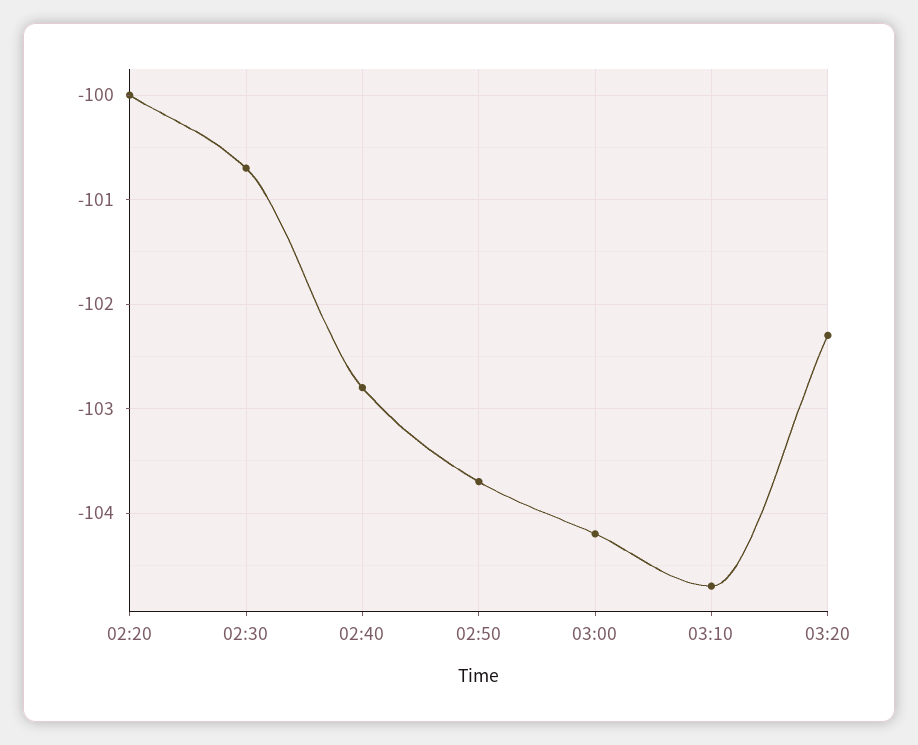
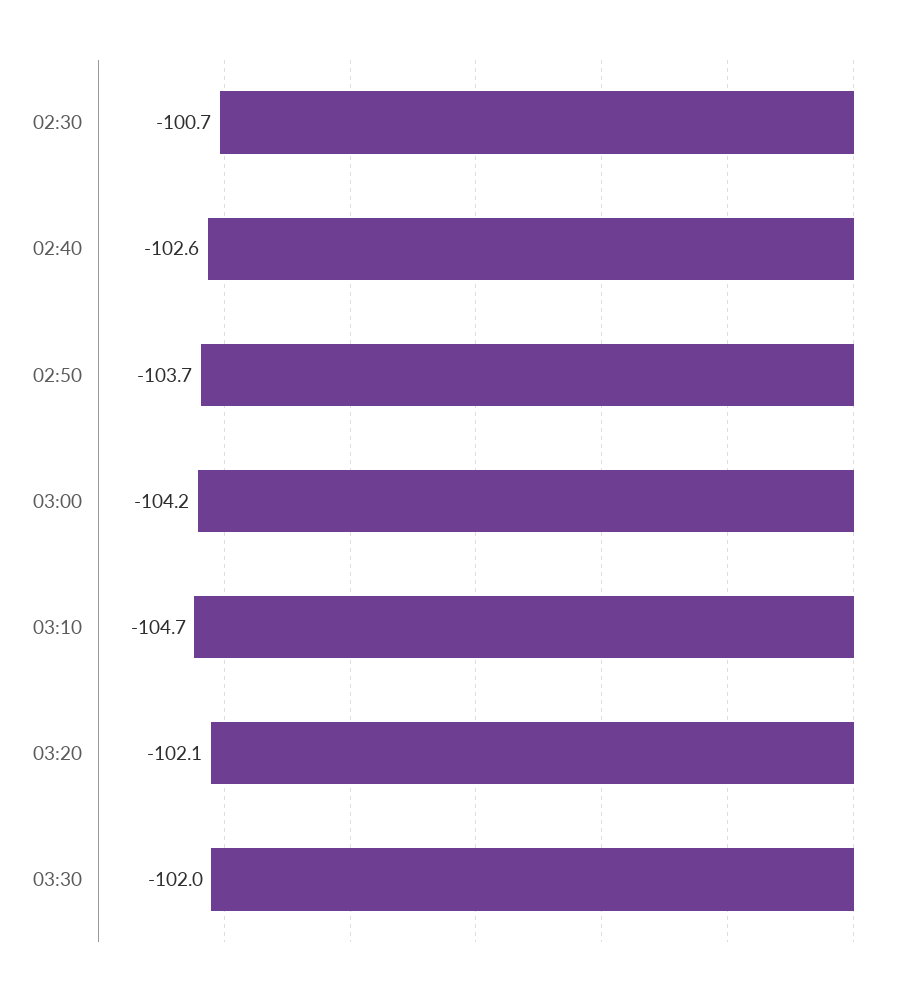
02:20: -100 -> none
02:40: -102.8 -> -102.6
03:20: -102.3 -> -102.1
03:30: none -> -102

